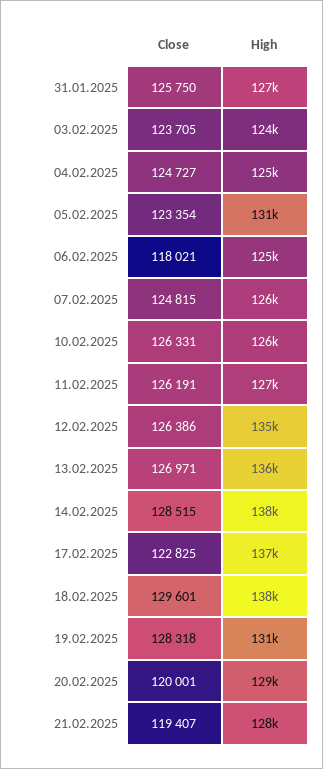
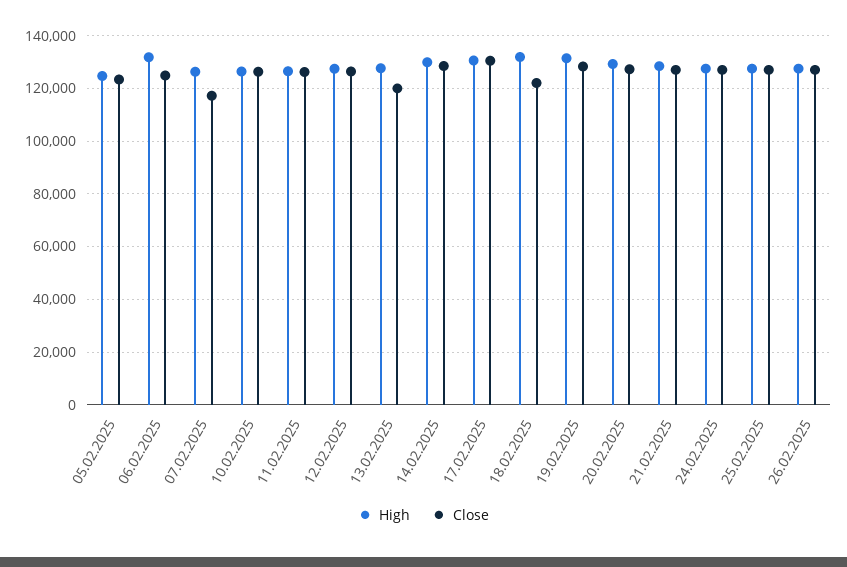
Close, 31.01.2025: 125750 -> none
High, 31.01.2025: 127000 -> none
Close, 03.02.2025: 123705 -> none
High, 03.02.2025: 124000 -> none
Close, 04.02.2025: 124727 -> none
High, 04.02.2025: 125000 -> none
High, 05.02.2025: 131000 -> 125000
Close, 06.02.2025: 118021 -> 125000
High, 06.02.2025: 125000 -> 132500
Close, 07.02.2025: 124815 -> 117500
High, 12.02.2025: 135000 -> 127500
Close, 13.02.2025: 126971 -> 120000
High, 13.02.2025: 136000 -> 127500
High, 14.02.2025: 138000 -> 130000
Close, 17.02.2025: 122825 -> 130000
High, 17.02.2025: 137000 -> 130000
Close, 18.02.2025: 129601 -> 122500
High, 18.02.2025: 138000 -> 132500
Close, 20.02.2025: 120001 -> 127500
Close, 21.02.2025: 119407 -> 127500
High, 24.02.2025: none -> 127500
Close, 24.02.2025: none -> 127500
High, 25.02.2025: none -> 127500
Close, 25.02.2025: none -> 127500
High, 26.02.2025: none -> 127500
Close, 26.02.2025: none -> 127500

